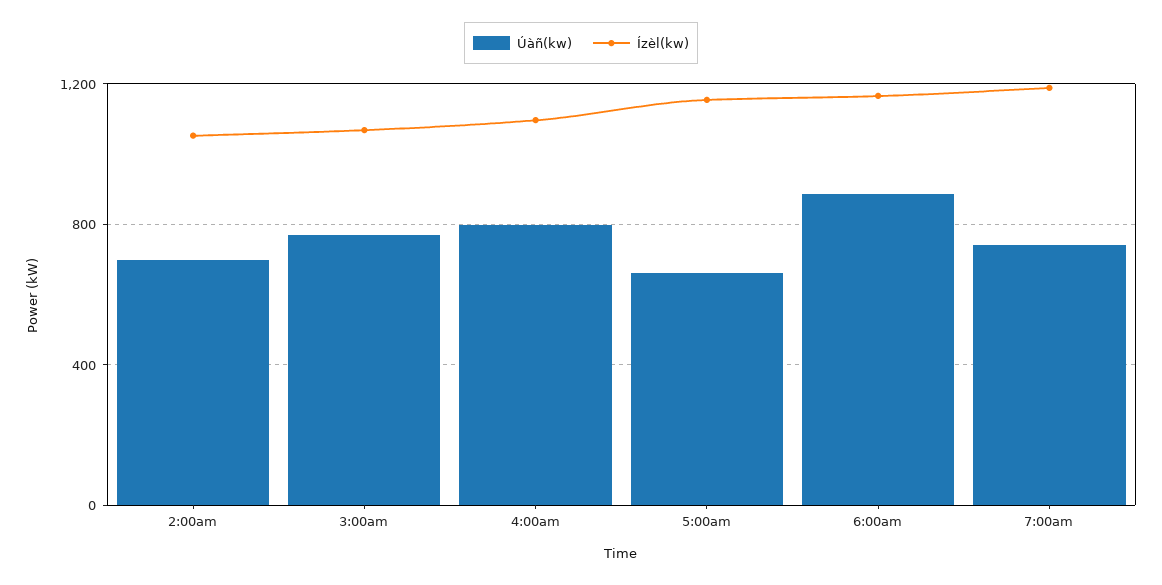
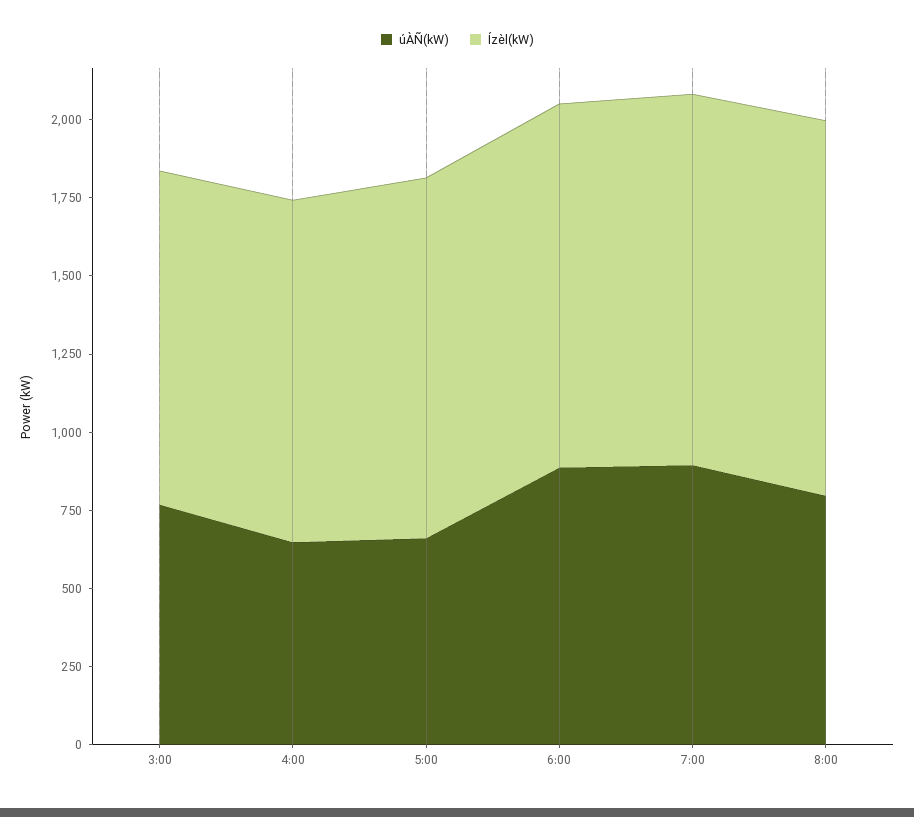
Úàñ(kw), 2:00am: 700 -> none
Ízèl(kw), 2:00am: 1050 -> none
Úàñ(kw), 4:00am: 800 -> 650
Úàñ(kw), 7:00am: 750 -> 900
Úàñ(kw), 8:00: none -> 800
Ízèl(kw), 8:00: none -> 1200

